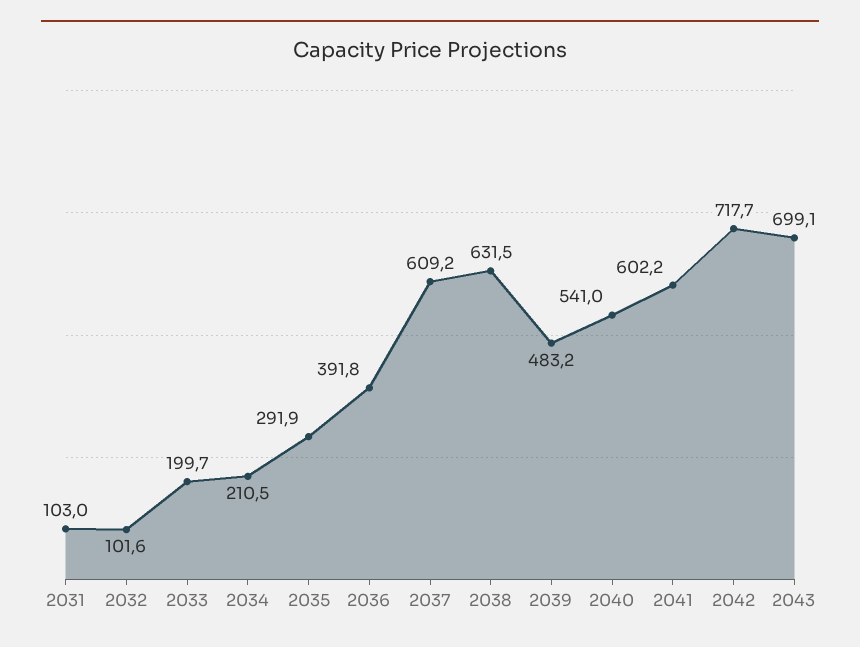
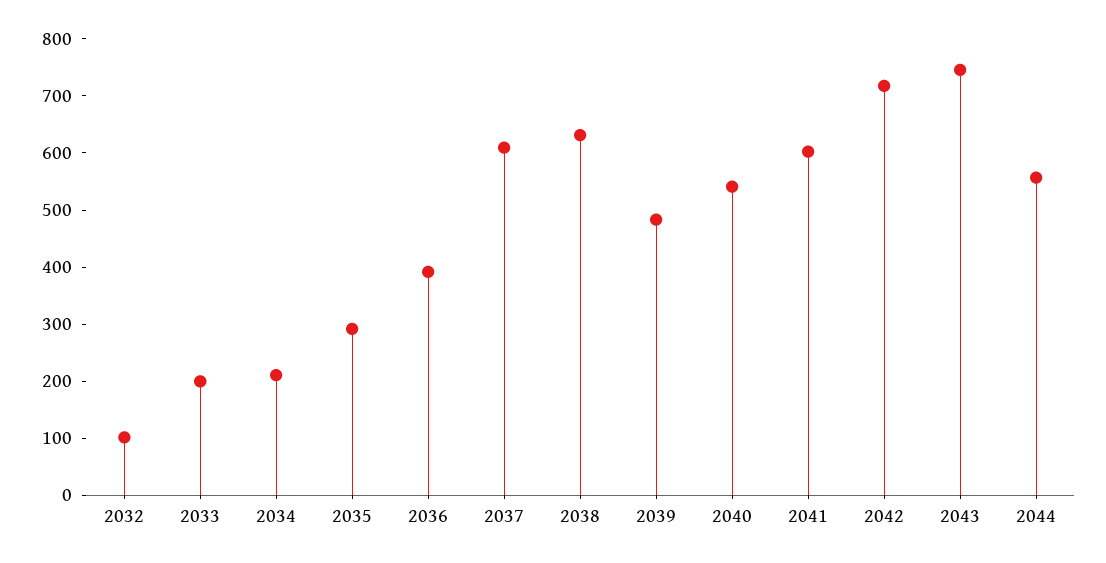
2031: 103 -> none
2043: 699.1 -> 740
2044: none -> 560

